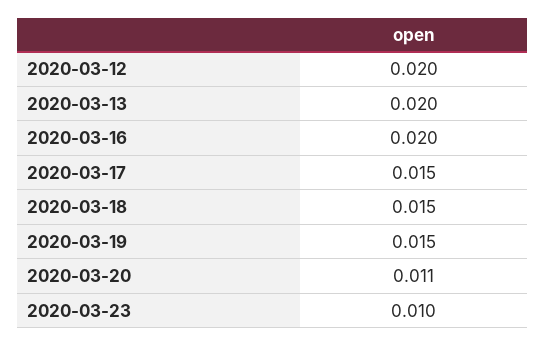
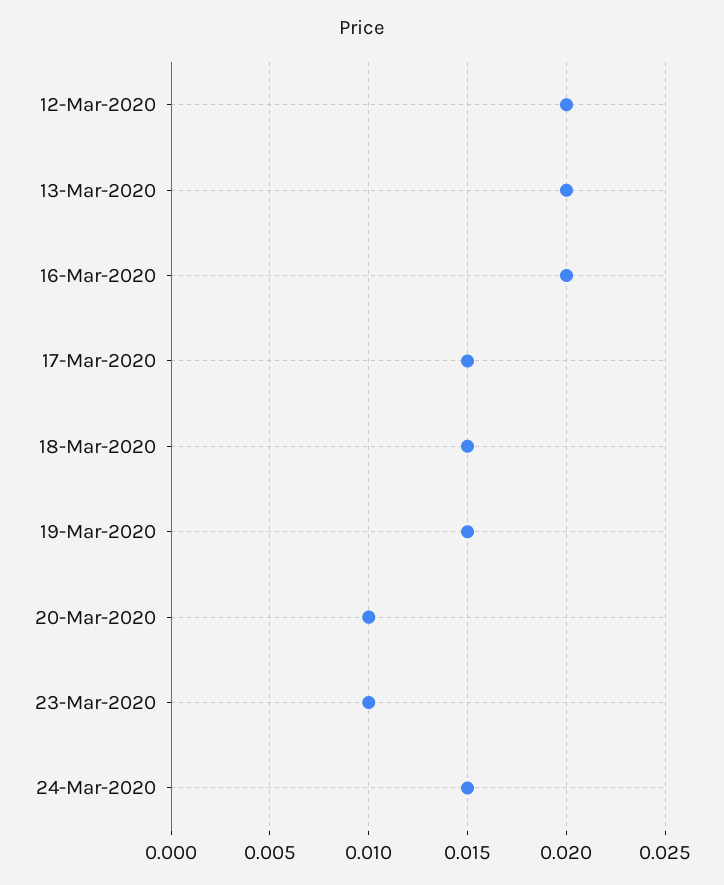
2020-03-20: 0.011 -> 0.01
24-Mar-2020: none -> 0.015

